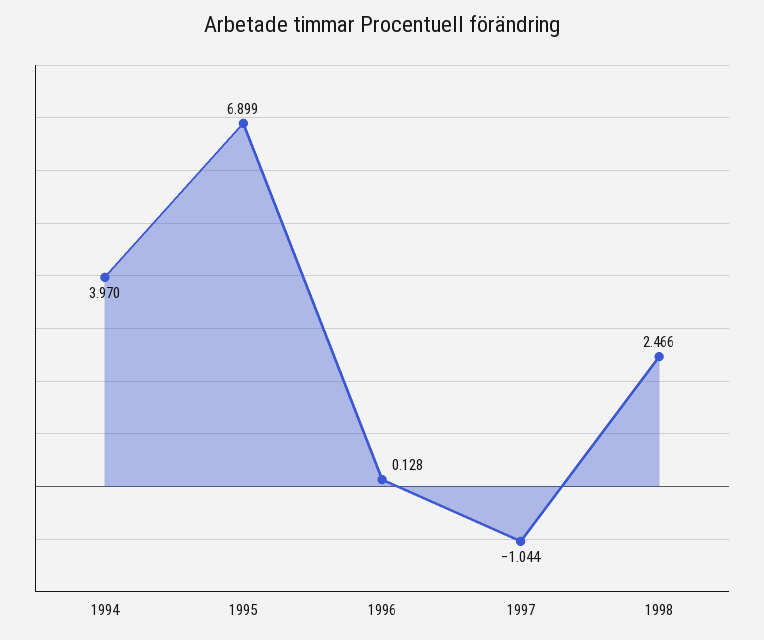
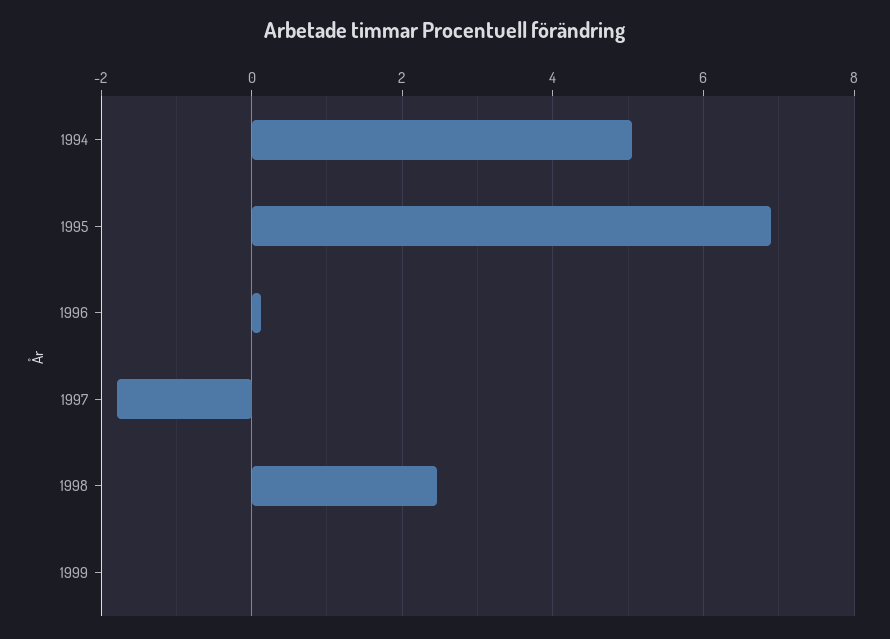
1994: 3.97 -> 5
1997: -1.044 -> -1.8
1999: none -> 0

